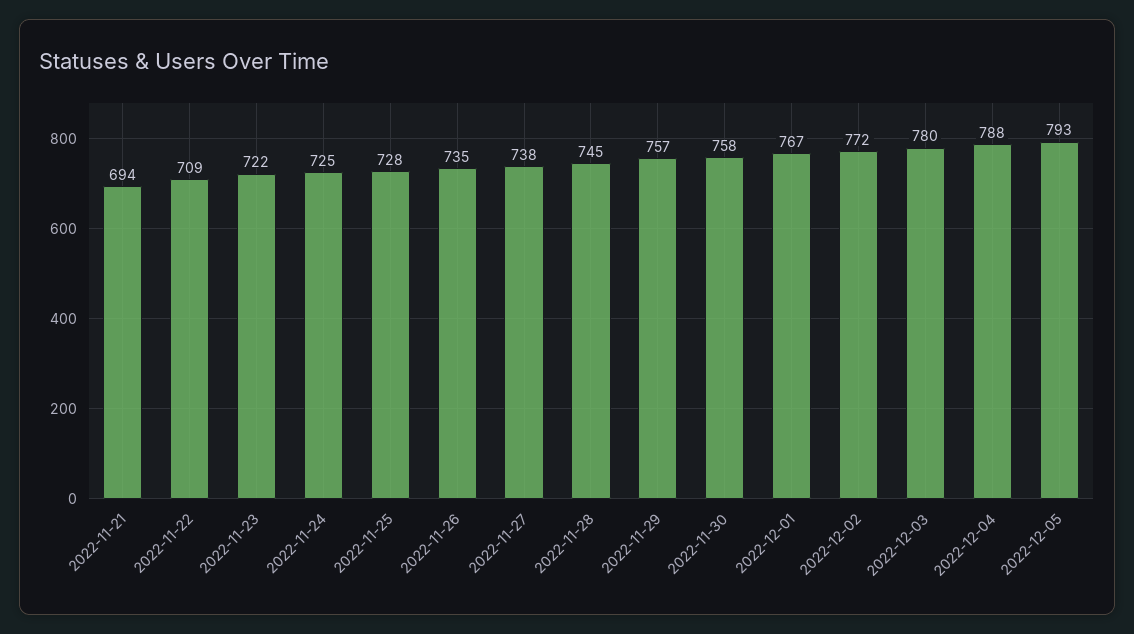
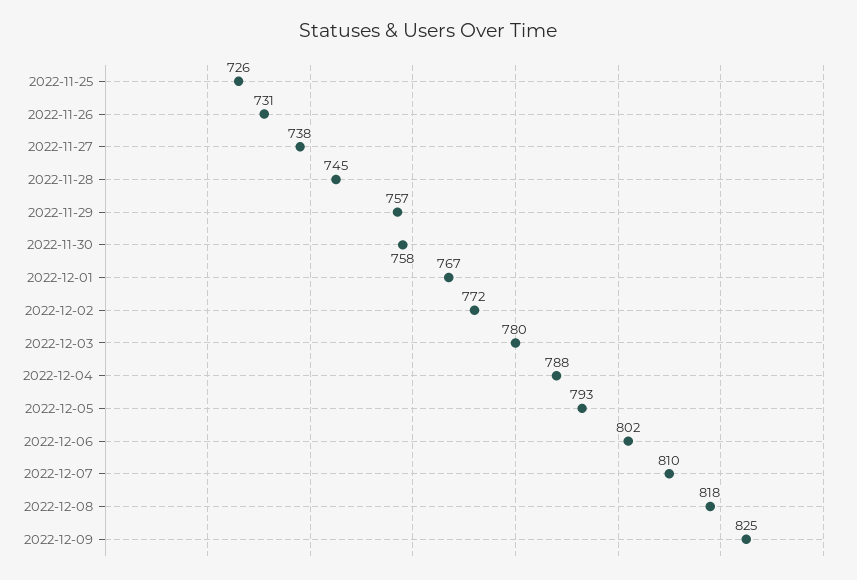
2022-11-21: 694 -> none
2022-11-22: 709 -> none
2022-11-23: 722 -> none
2022-11-24: 725 -> none
2022-11-25: 728 -> 726
2022-11-26: 735 -> 731
2022-12-06: none -> 802
2022-12-07: none -> 810
2022-12-08: none -> 818
2022-12-09: none -> 825

